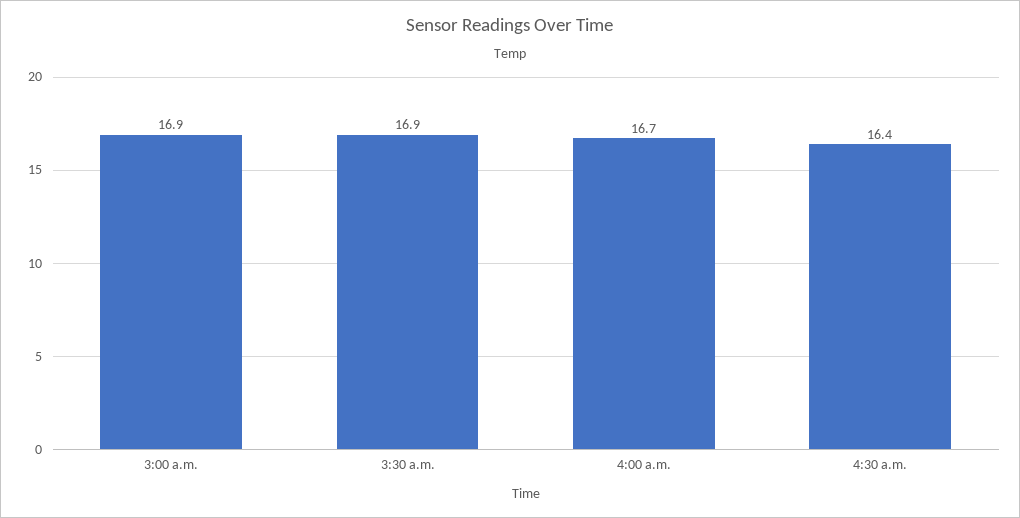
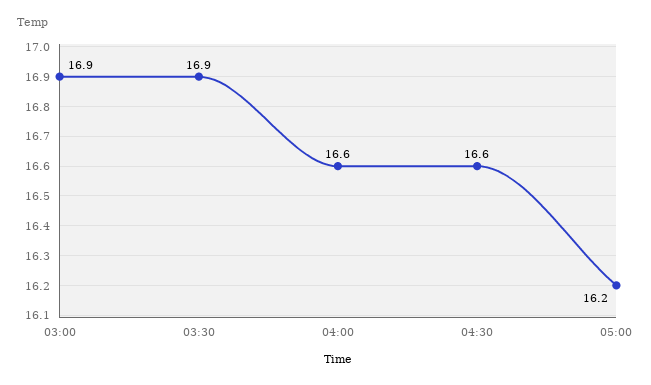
4:00 a.m.: 16.7 -> 16.6
4:30 a.m.: 16.4 -> 16.6
05:00: none -> 16.2

